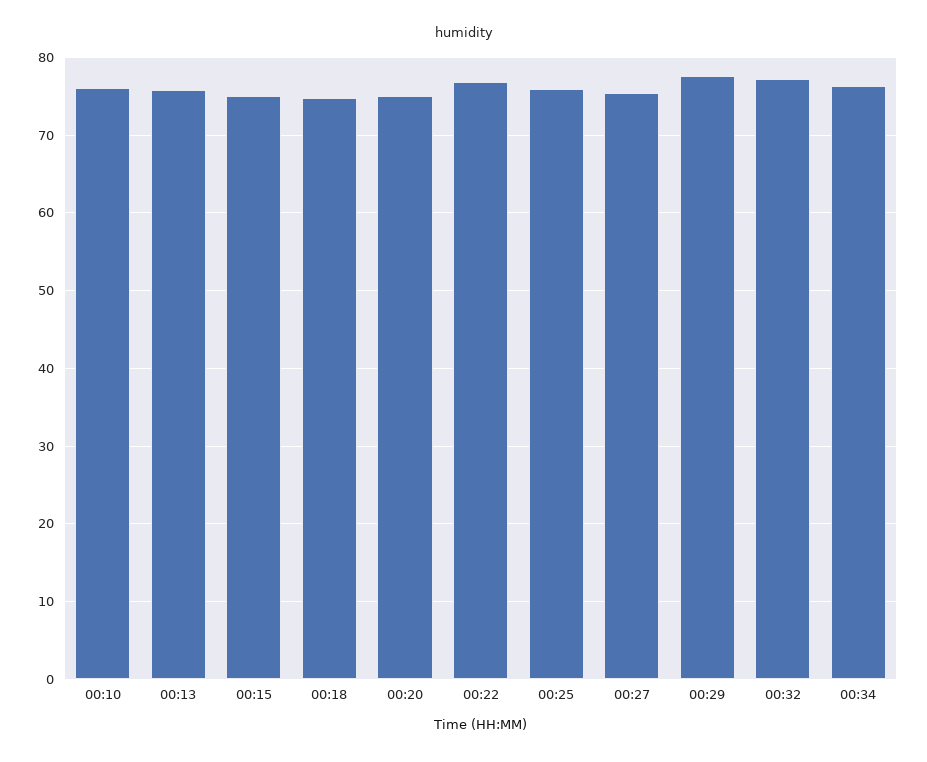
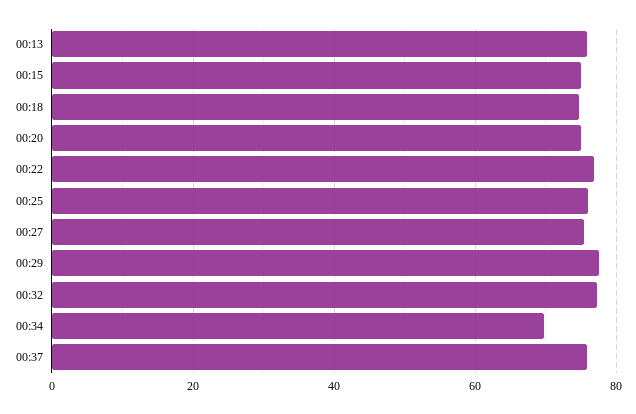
00:10: 76 -> none
00:34: 76 -> 70
00:37: none -> 76

